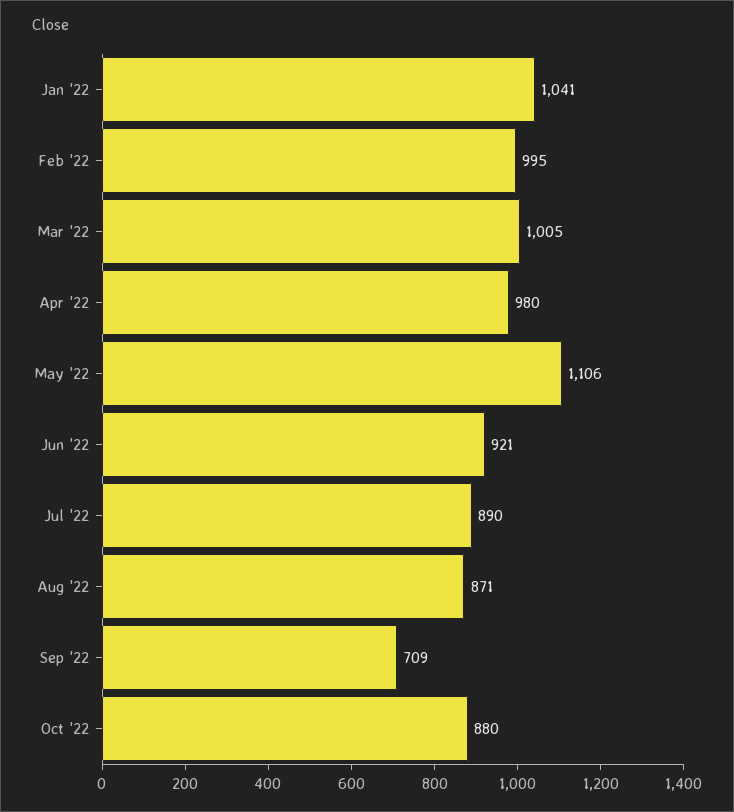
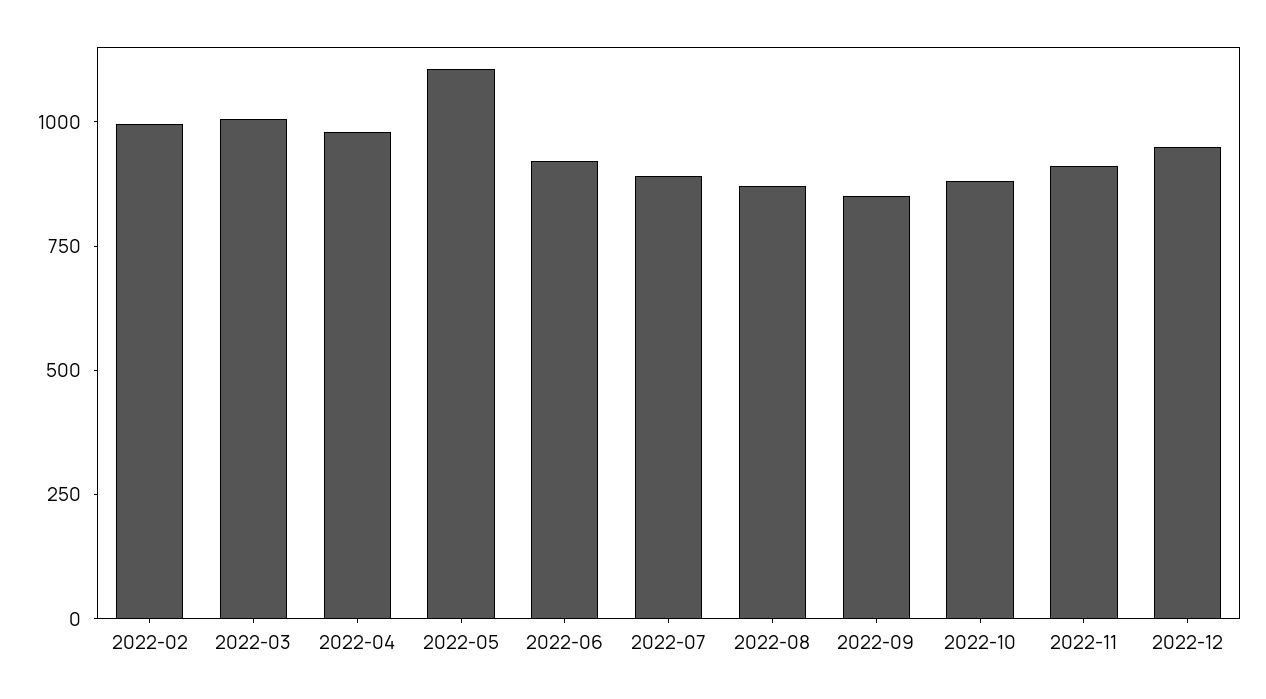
Jan '22: 1041 -> none
Sep '22: 709 -> 850
2022-11: none -> 900
2022-12: none -> 950

